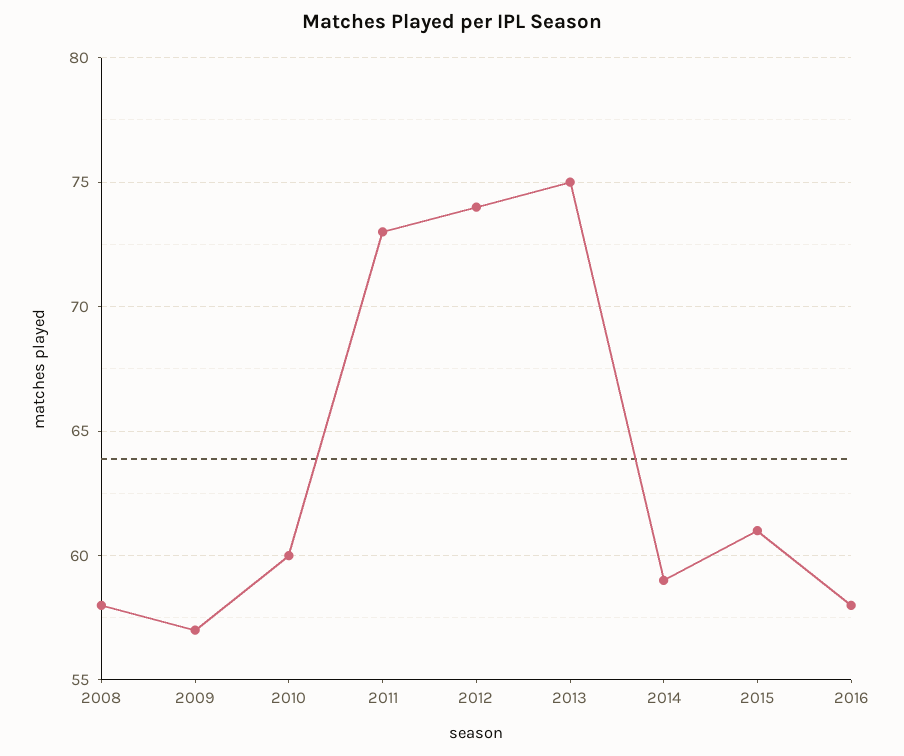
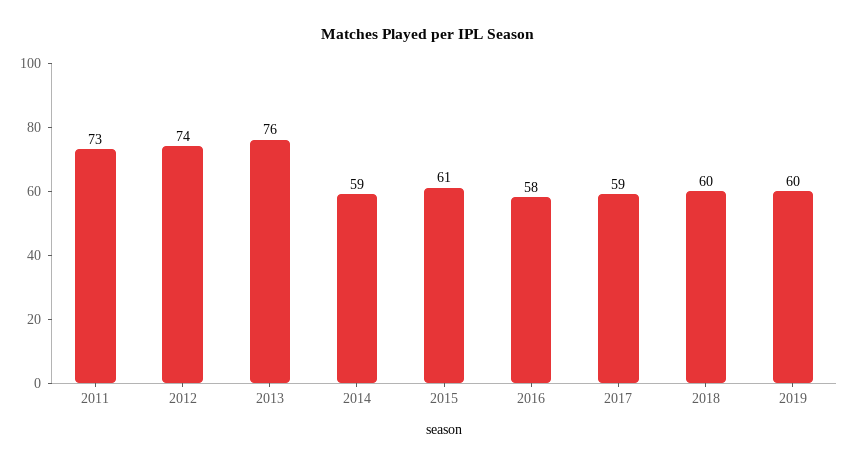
2008: 58 -> none
2009: 57 -> none
2010: 60 -> none
2013: 75 -> 76
2017: none -> 59
2018: none -> 60
2019: none -> 60

